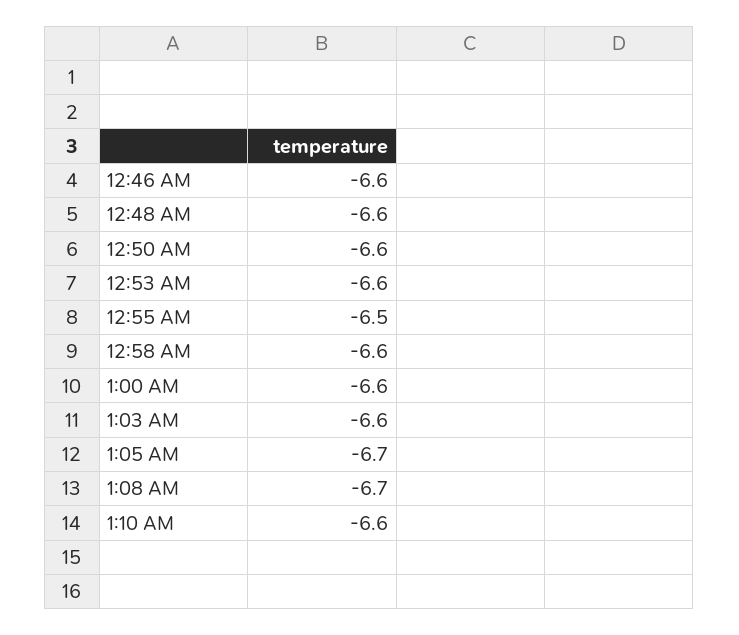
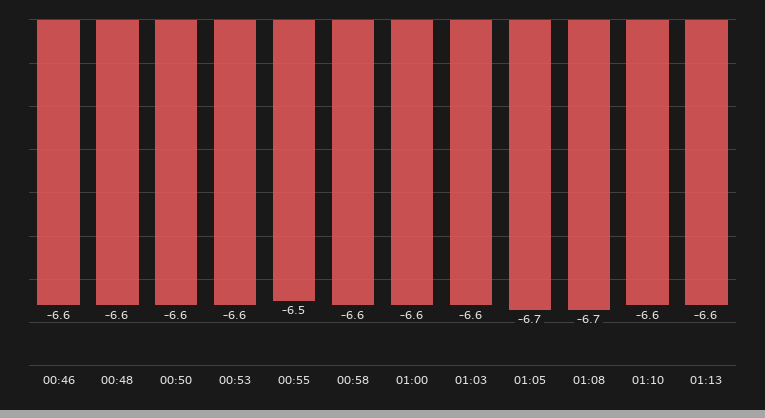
01:13: none -> -6.6

